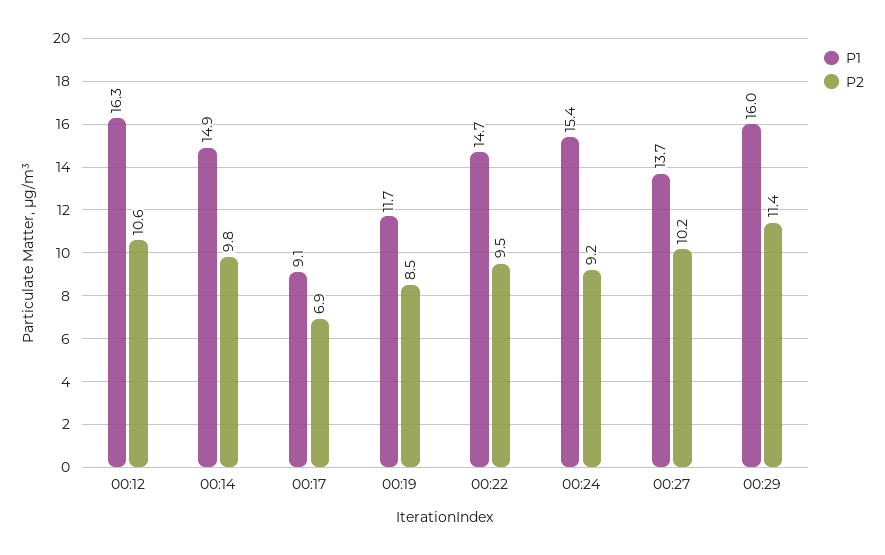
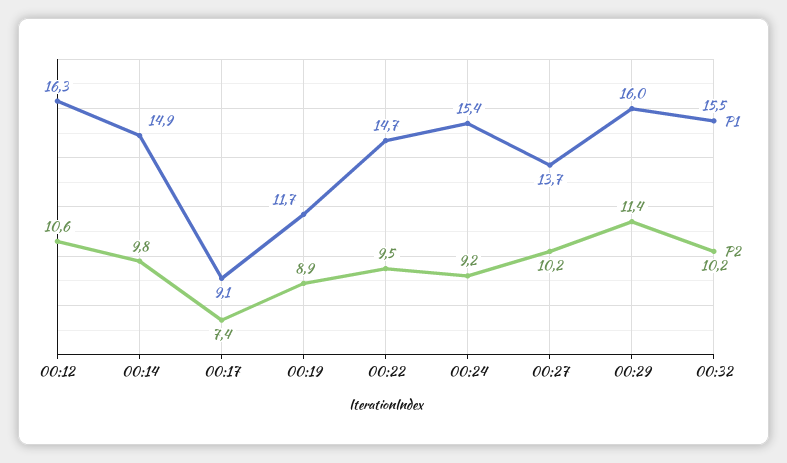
P2, 00:17: 6.9 -> 7.4
P2, 00:19: 8.5 -> 8.9
P1, 00:32: none -> 15.5
P2, 00:32: none -> 10.2

